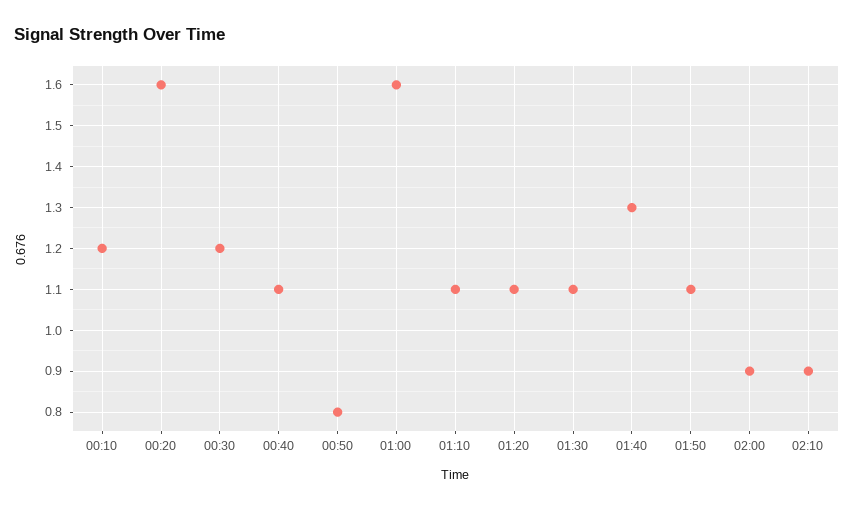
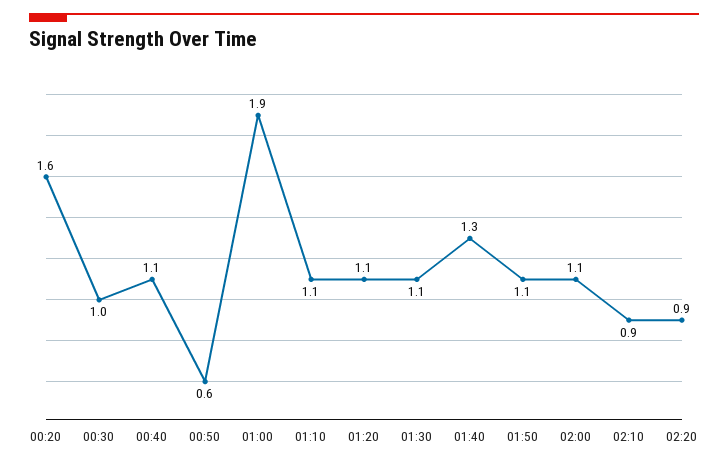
00:10: 1.2 -> none
00:30: 1.2 -> 1
00:50: 0.8 -> 0.6
01:00: 1.6 -> 1.9
02:00: 0.9 -> 1.1
02:20: none -> 0.9

